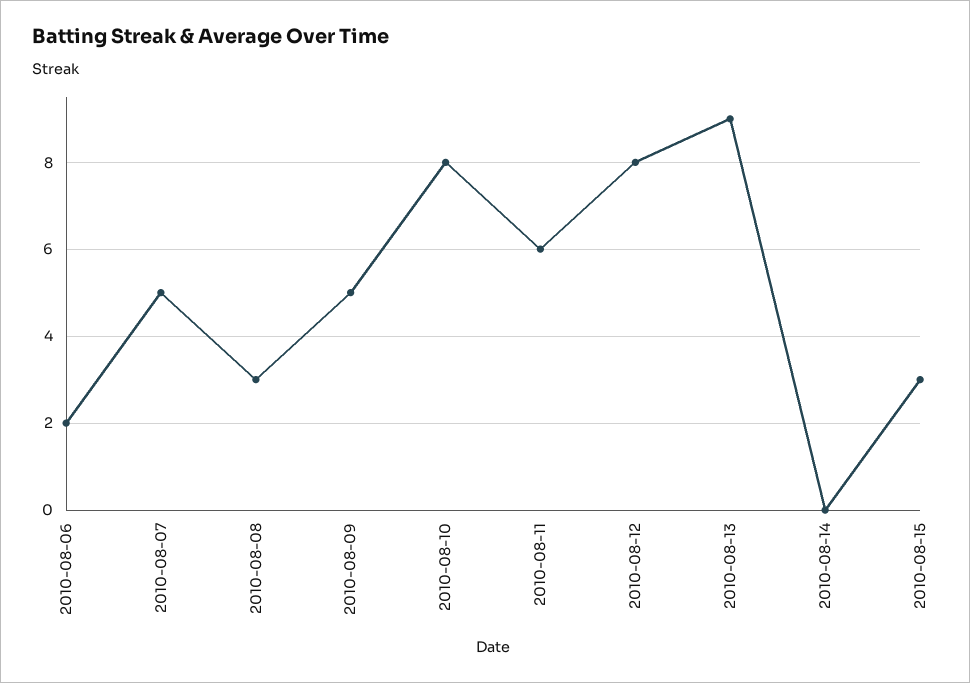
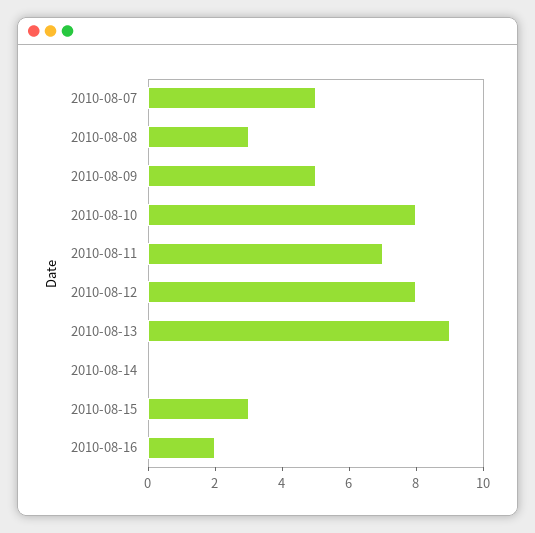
2010-08-06: 2 -> none
2010-08-11: 6 -> 7
2010-08-16: none -> 2

